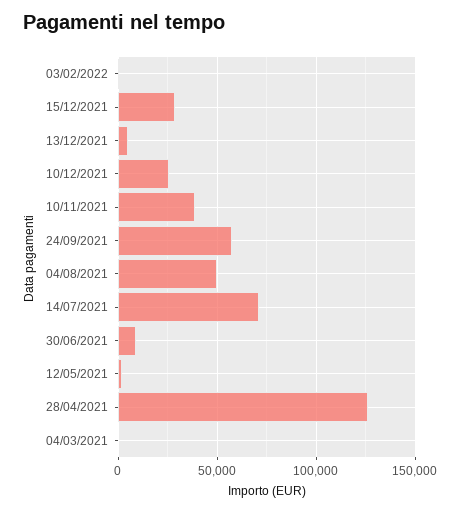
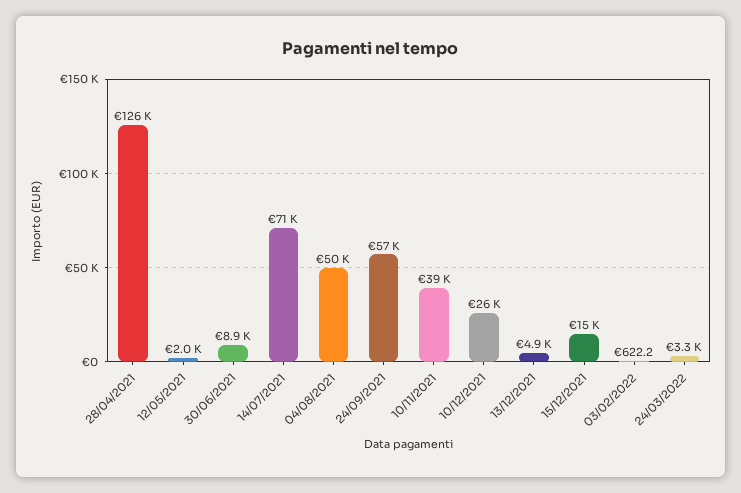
15/12/2021: 30000 -> 15000
04/03/2021: 0 -> none
24/03/2022: none -> 3300

